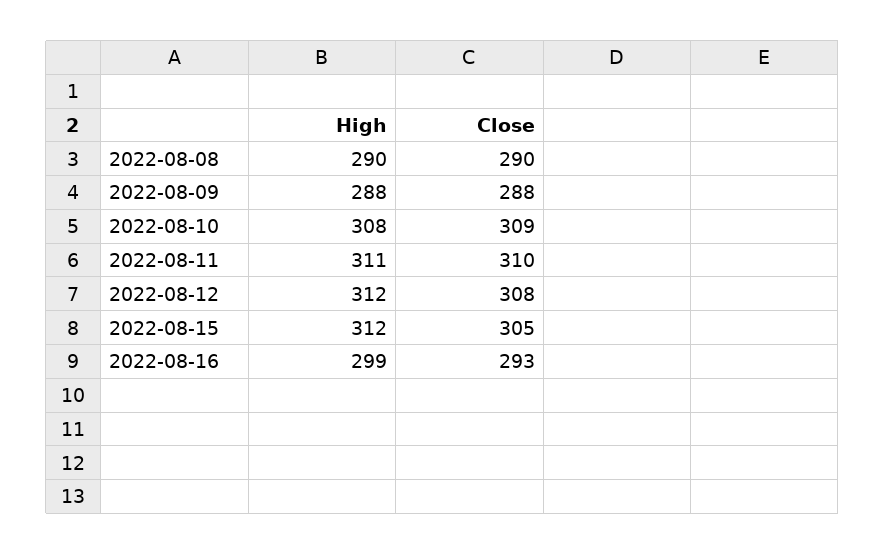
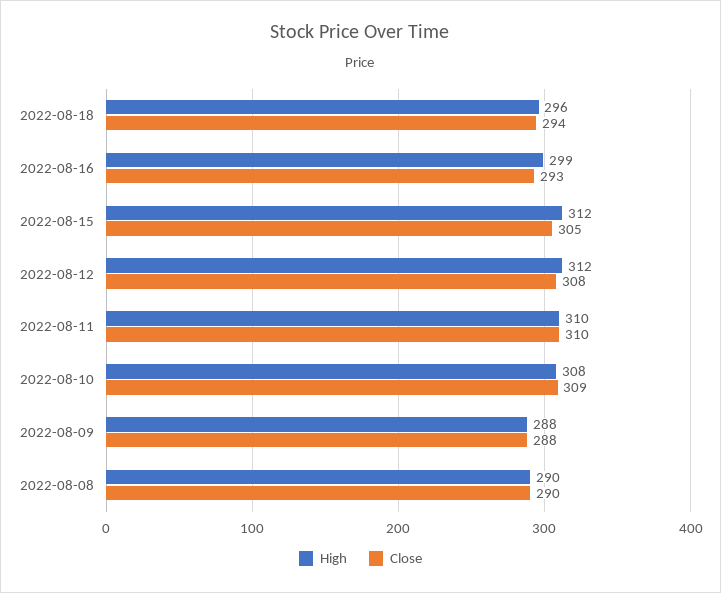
High, 2022-08-11: 311 -> 310
High, 2022-08-18: none -> 296
Close, 2022-08-18: none -> 294

